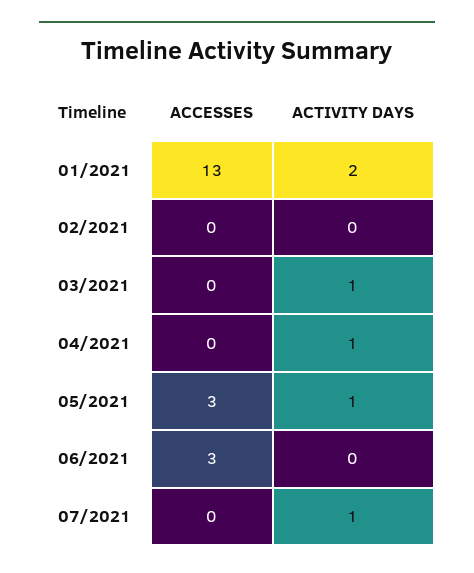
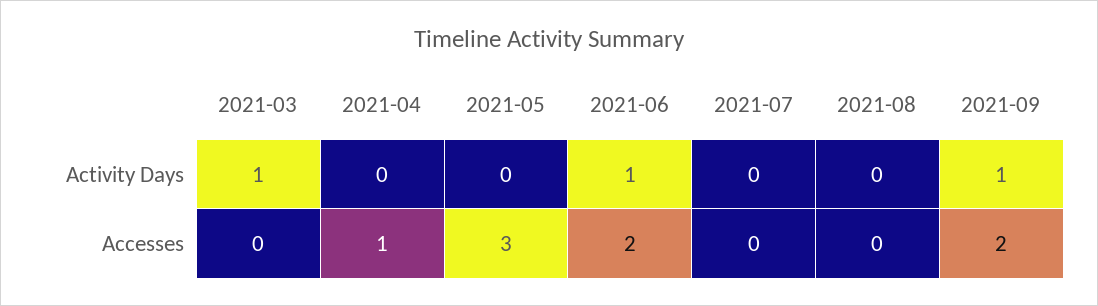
ACCESSES, 01/2021: 13 -> none
ACTIVITY DAYS, 01/2021: 2 -> none
ACCESSES, 02/2021: 0 -> none
ACTIVITY DAYS, 02/2021: 0 -> none
ACCESSES, 04/2021: 0 -> 1
ACTIVITY DAYS, 04/2021: 1 -> 0
ACTIVITY DAYS, 05/2021: 1 -> 0
ACCESSES, 06/2021: 3 -> 2
ACTIVITY DAYS, 06/2021: 0 -> 1
ACTIVITY DAYS, 07/2021: 1 -> 0
ACTIVITY DAYS, 2021-08: none -> 0
ACTIVITY DAYS, 2021-09: none -> 1
ACCESSES, 2021-08: none -> 0
ACCESSES, 2021-09: none -> 2

